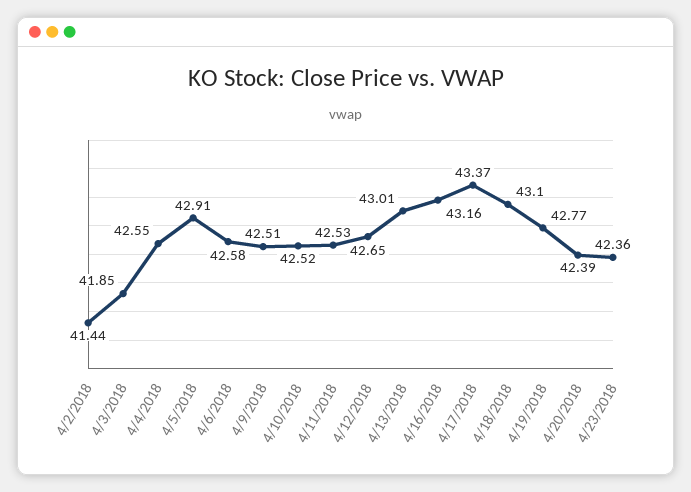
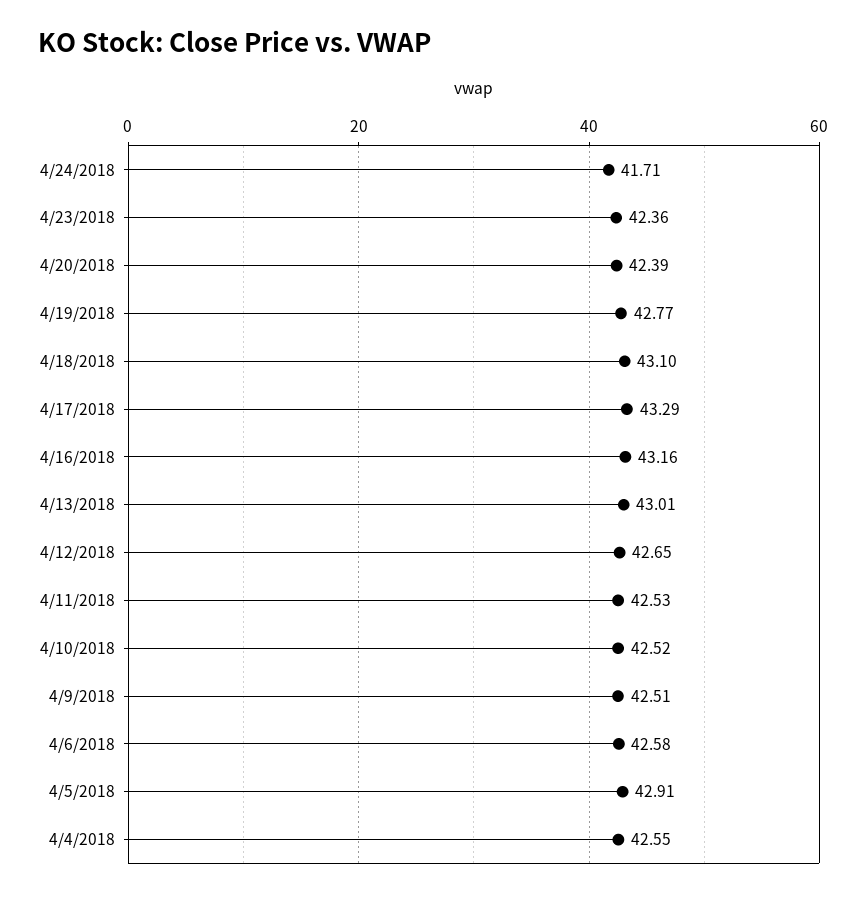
4/2/2018: 41.44 -> none
4/3/2018: 41.85 -> none
4/17/2018: 43.37 -> 43.29
4/24/2018: none -> 41.71

